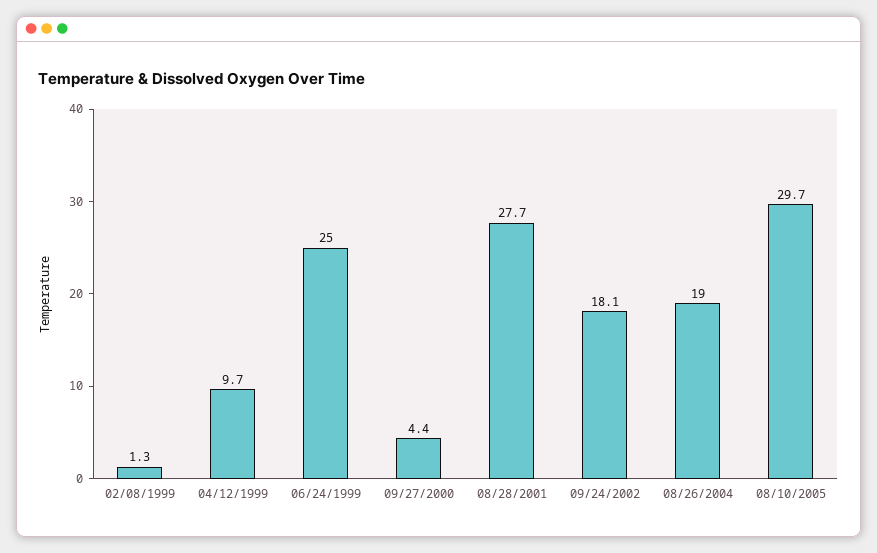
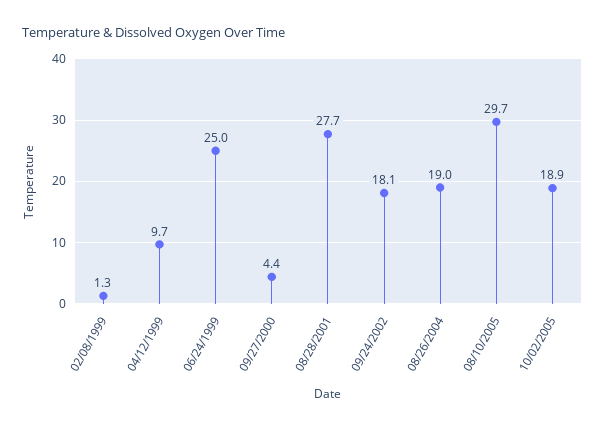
10/02/2005: none -> 18.9

